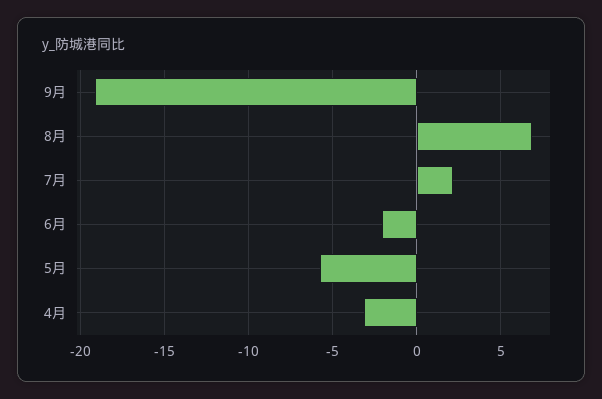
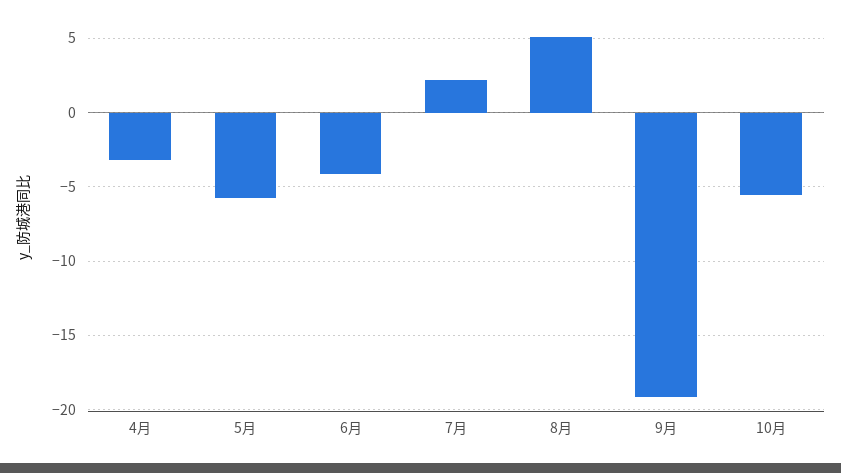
8月: 7 -> 5
6月: -2 -> -4
10月: none -> -5.5

